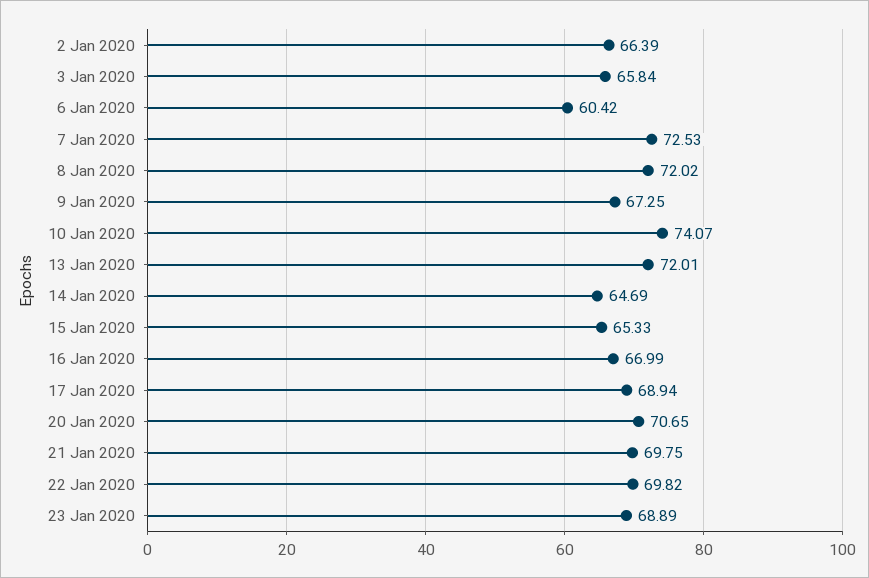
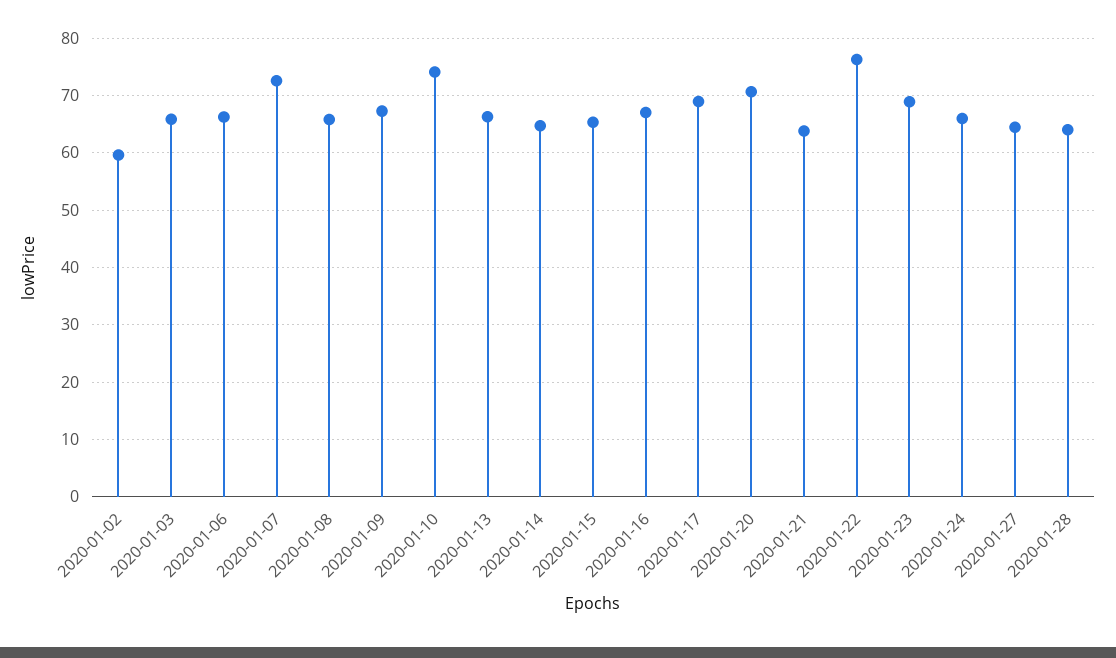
2 Jan 2020: 66.39 -> 60
6 Jan 2020: 60.42 -> 66
8 Jan 2020: 72.02 -> 66
13 Jan 2020: 72.01 -> 66
21 Jan 2020: 69.75 -> 64
22 Jan 2020: 69.82 -> 76
2020-01-24: none -> 66
2020-01-27: none -> 64
2020-01-28: none -> 64

